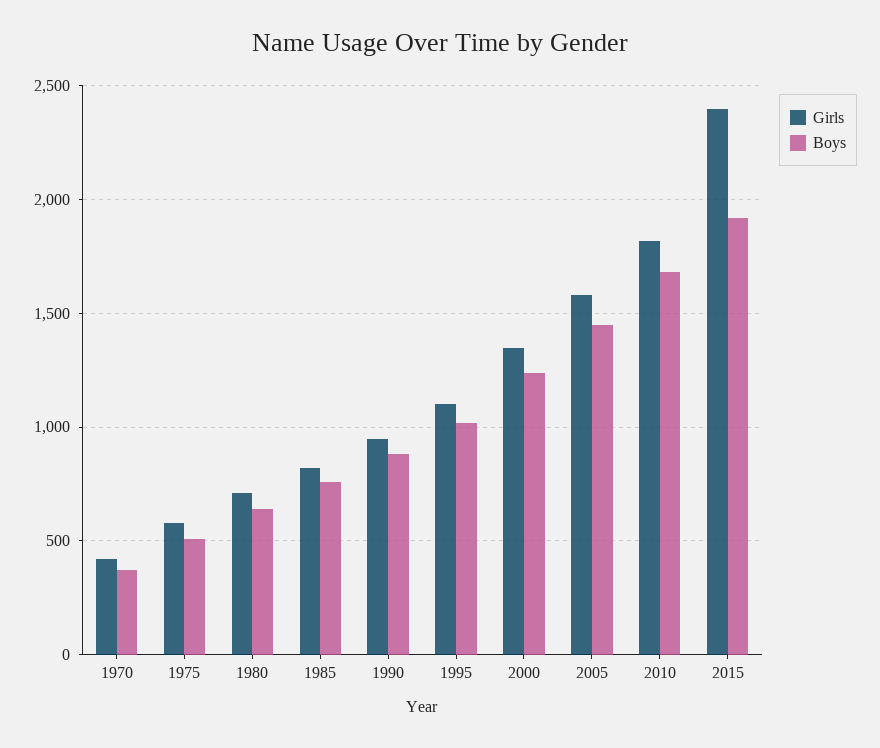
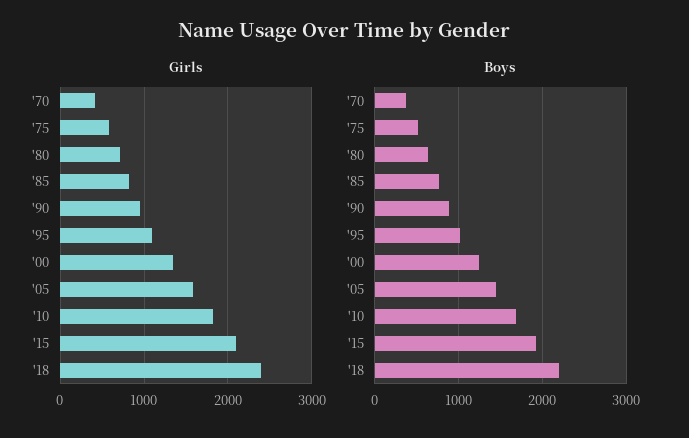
Girls, 2015: 2400 -> 2100
Girls, '18: none -> 2400
Boys, '18: none -> 2200

